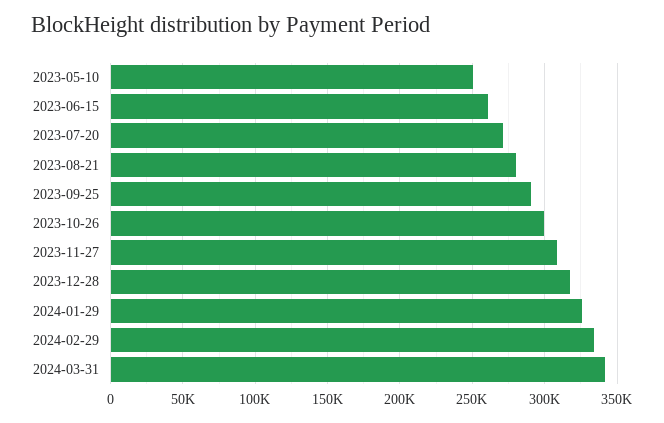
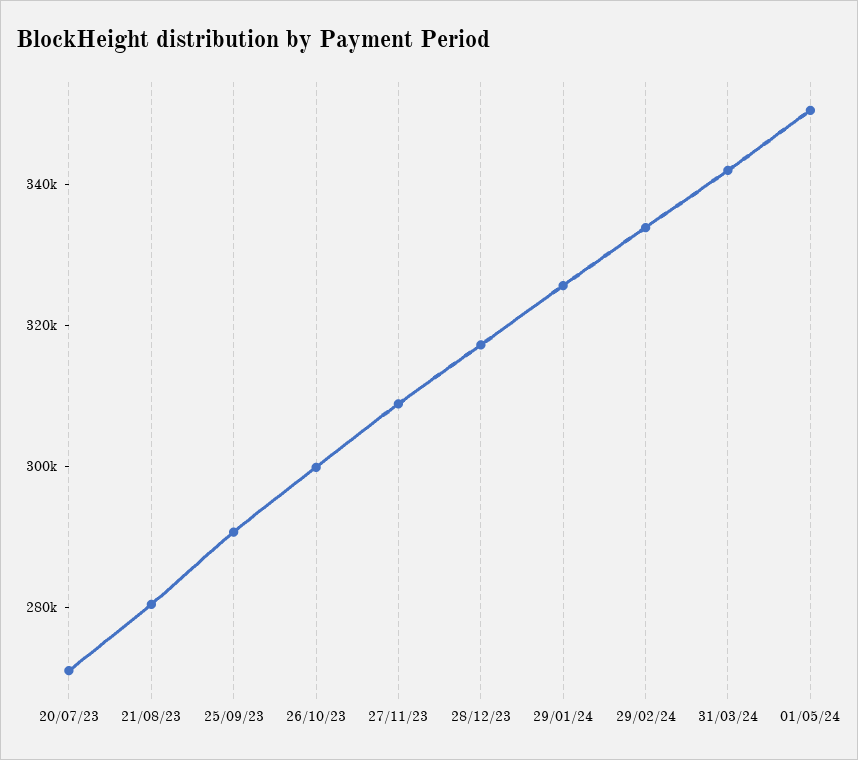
2023-05-10: 250000 -> none
2023-06-15: 260000 -> none
01/05/24: none -> 350000

